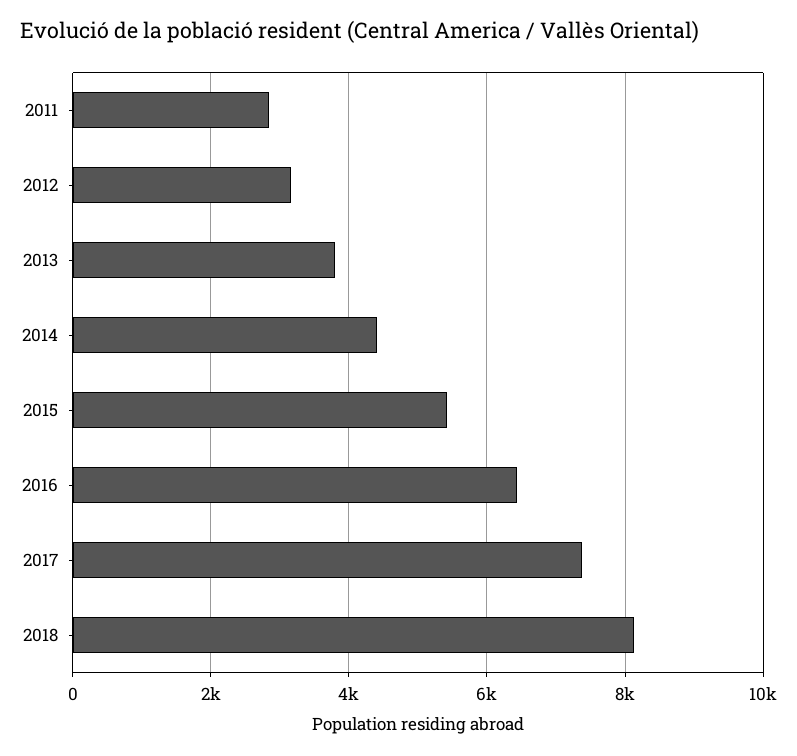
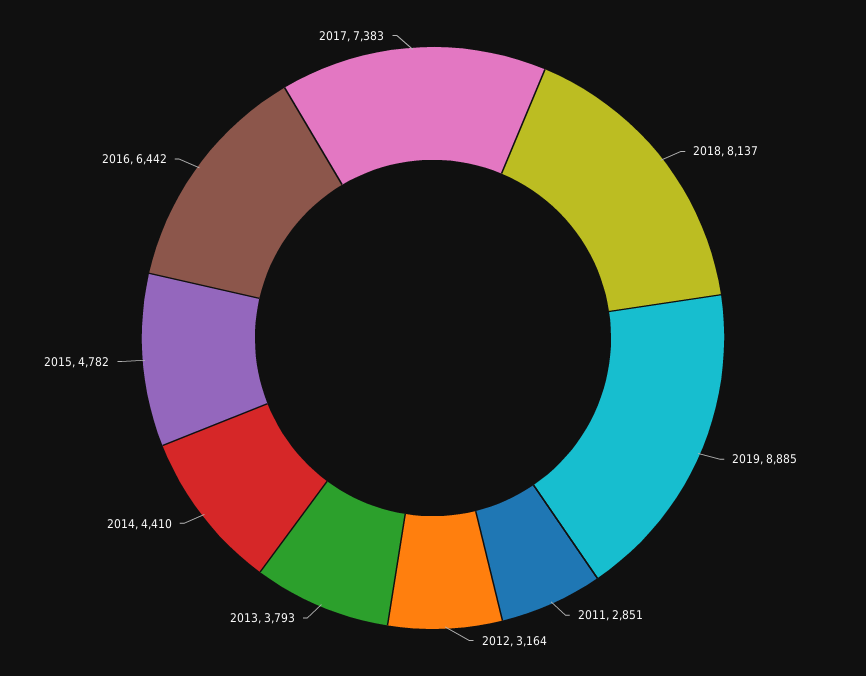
2015: 5400 -> 4782
2019: none -> 8885

